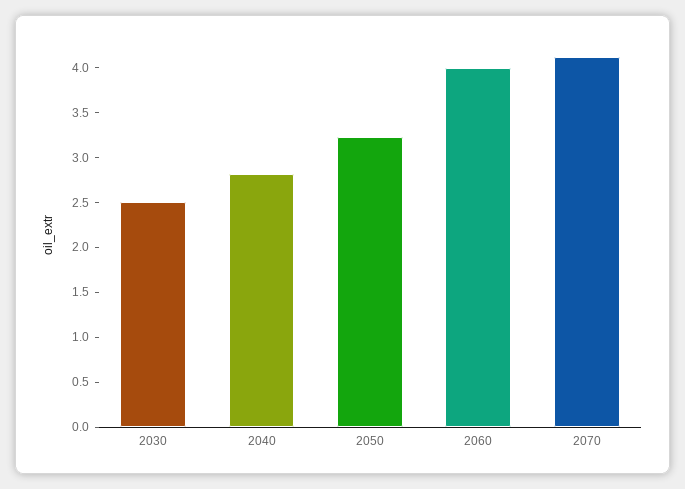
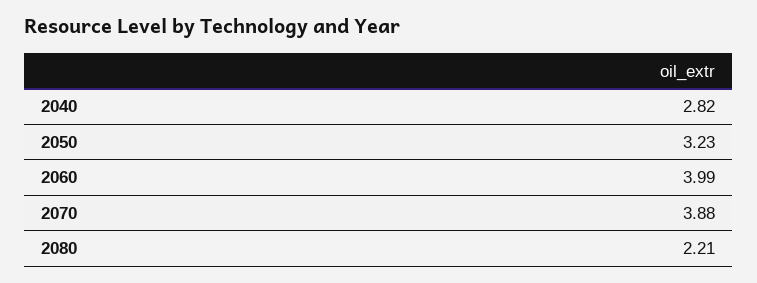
2030: 2.5 -> none
2070: 4.1 -> 3.88
2080: none -> 2.21

